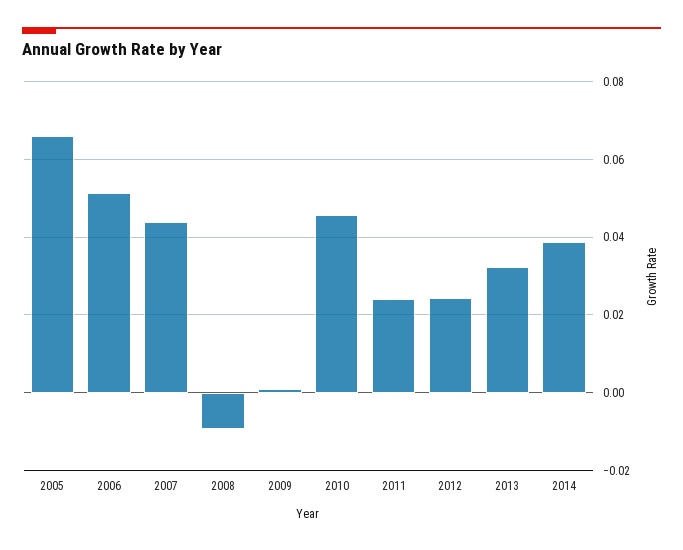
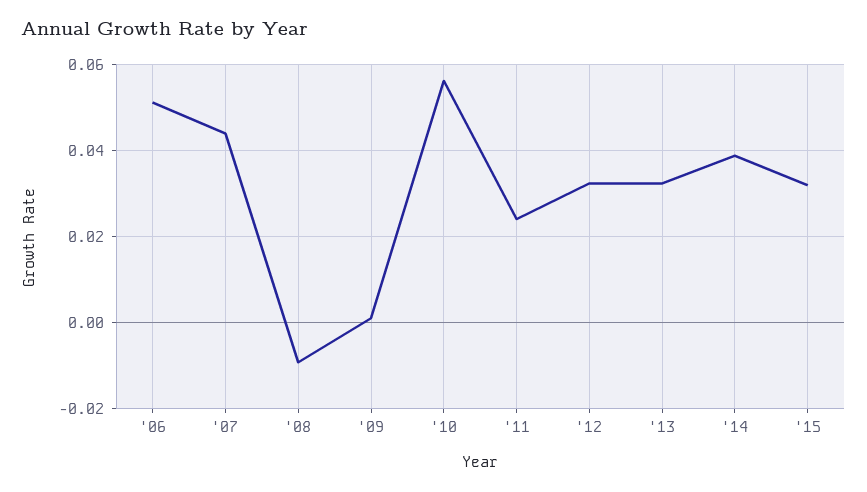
2005: 0.066 -> none
2010: 0.046 -> 0.056
2012: 0.024 -> 0.032
'15: none -> 0.032

